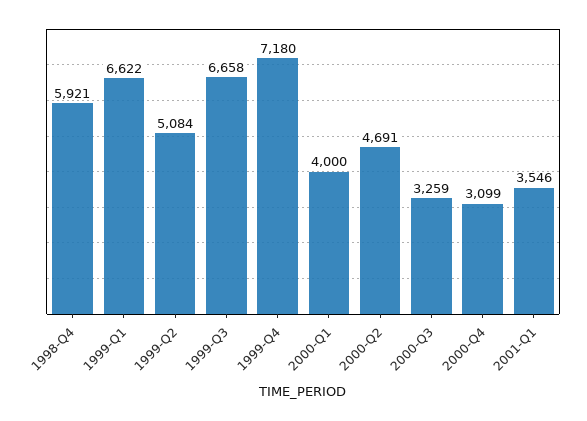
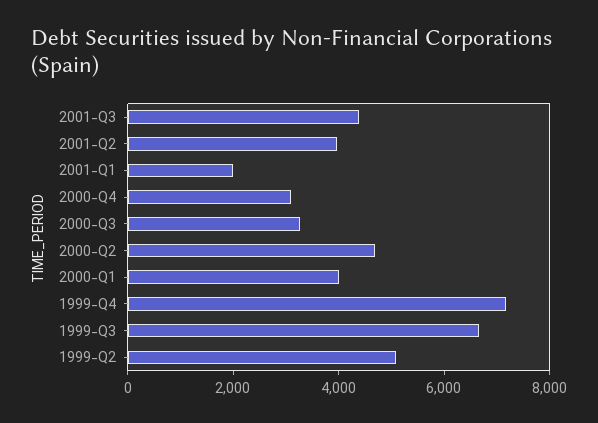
1998-Q4: 5921 -> none
1999-Q1: 6622 -> none
2001-Q1: 3546 -> 2000
2001-Q3: none -> 4500
2001-Q2: none -> 4000

